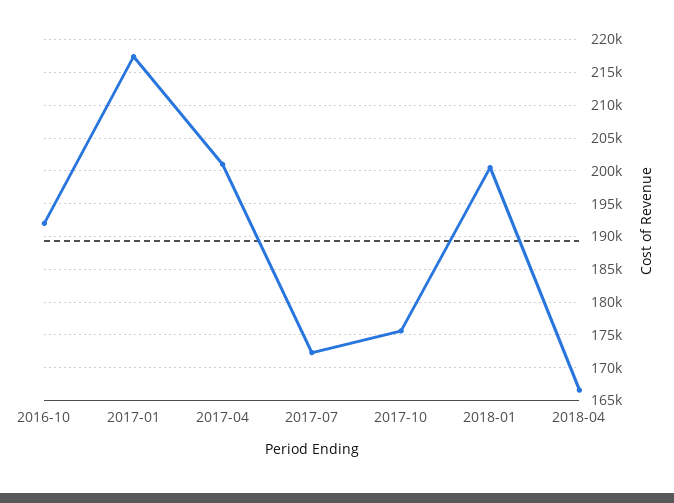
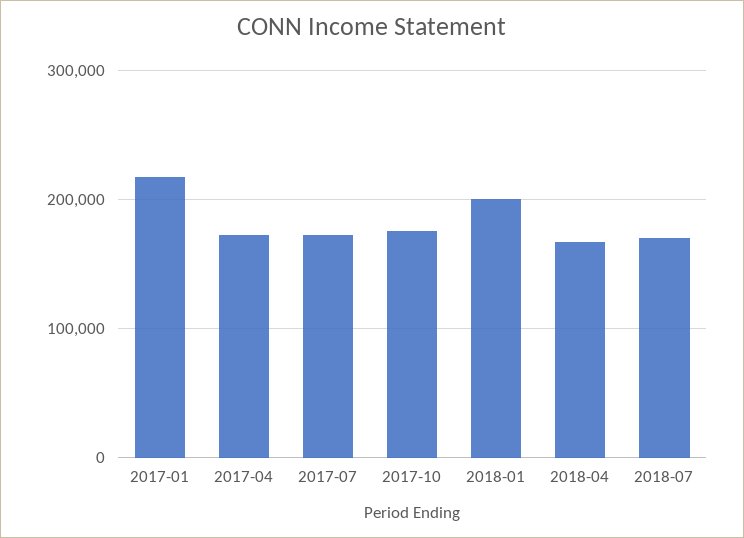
2016-10: 192000 -> none
2017-04: 201000 -> 170000
2018-07: none -> 170000

